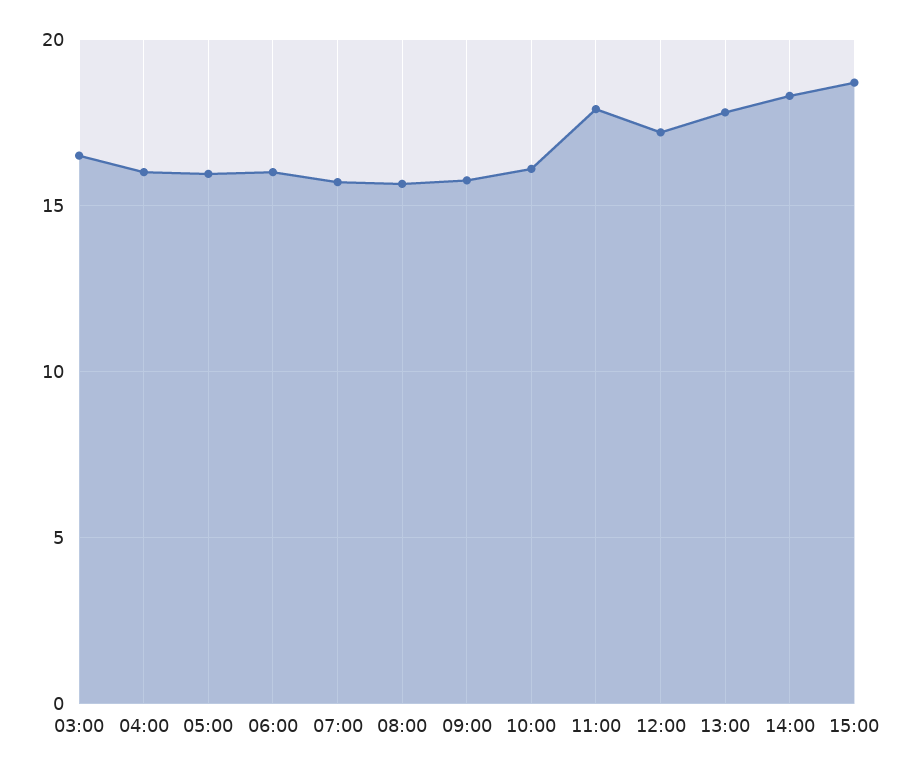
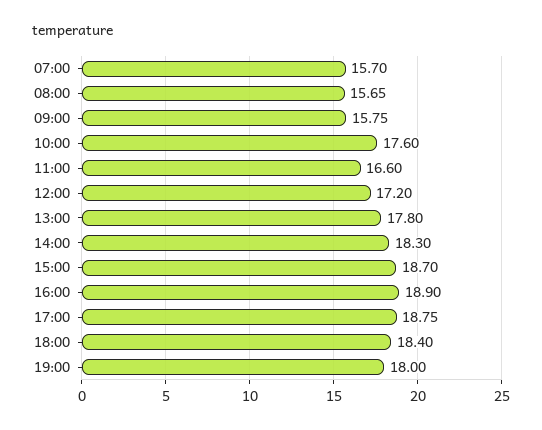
03:00: 16.5 -> none
04:00: 16 -> none
05:00: 16 -> none
06:00: 16 -> none
10:00: 16 -> 17.6
11:00: 18 -> 16.6
16:00: none -> 18.9
17:00: none -> 18.75
18:00: none -> 18.4
19:00: none -> 18

